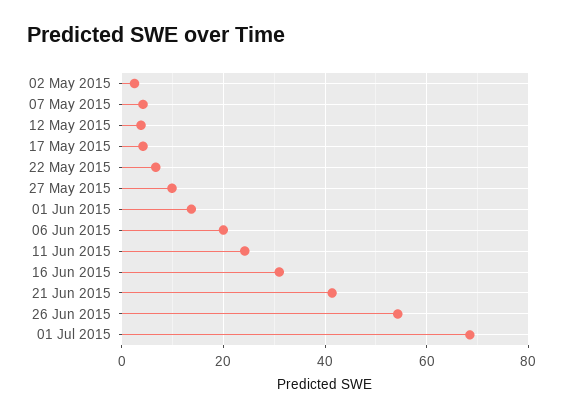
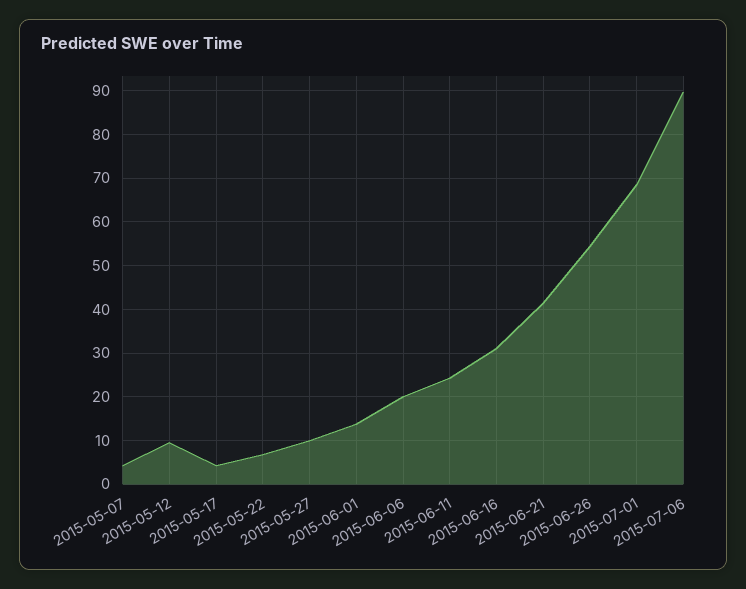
02 May 2015: 2 -> none
12 May 2015: 4 -> 10
2015-07-06: none -> 90

